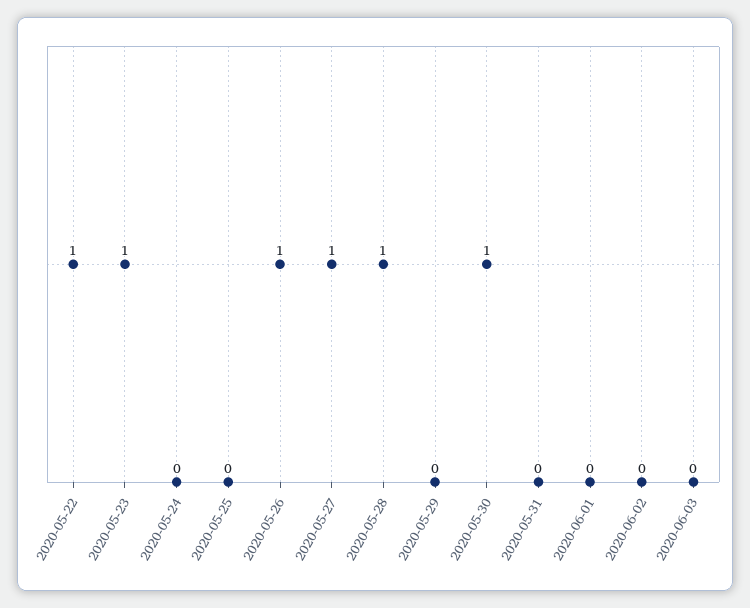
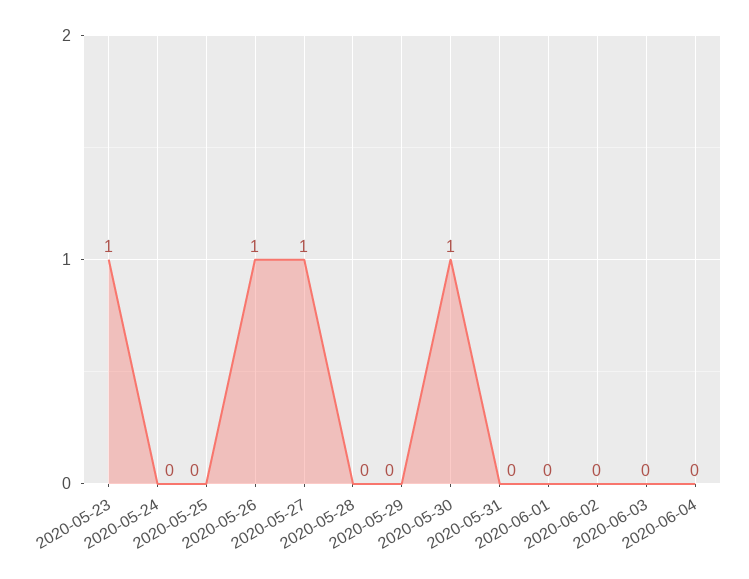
2020-05-22: 1 -> none
2020-05-28: 1 -> 0
2020-06-04: none -> 0

